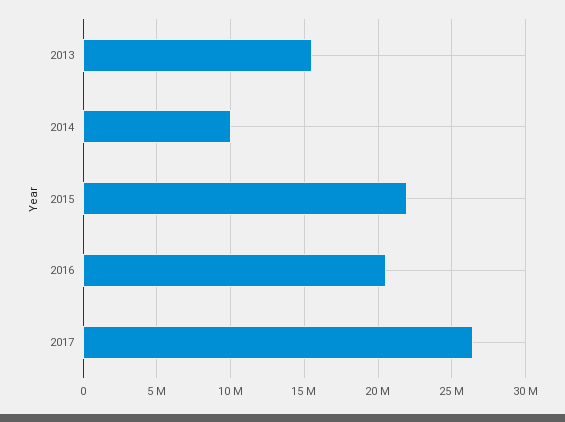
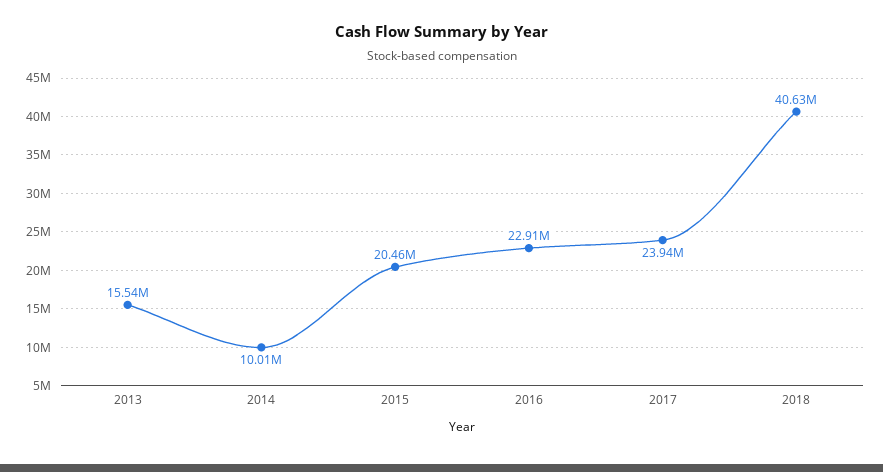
2015: 22000000 -> 20460000
2016: 20500000 -> 22910000
2017: 26500000 -> 23940000
2018: none -> 40630000

